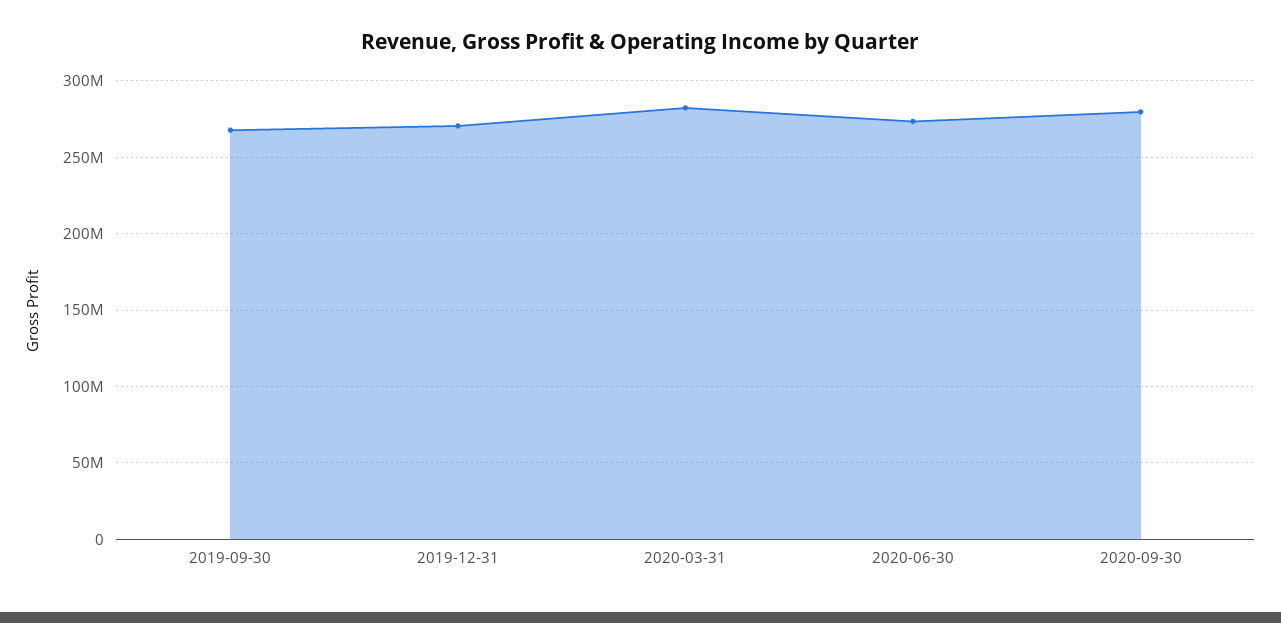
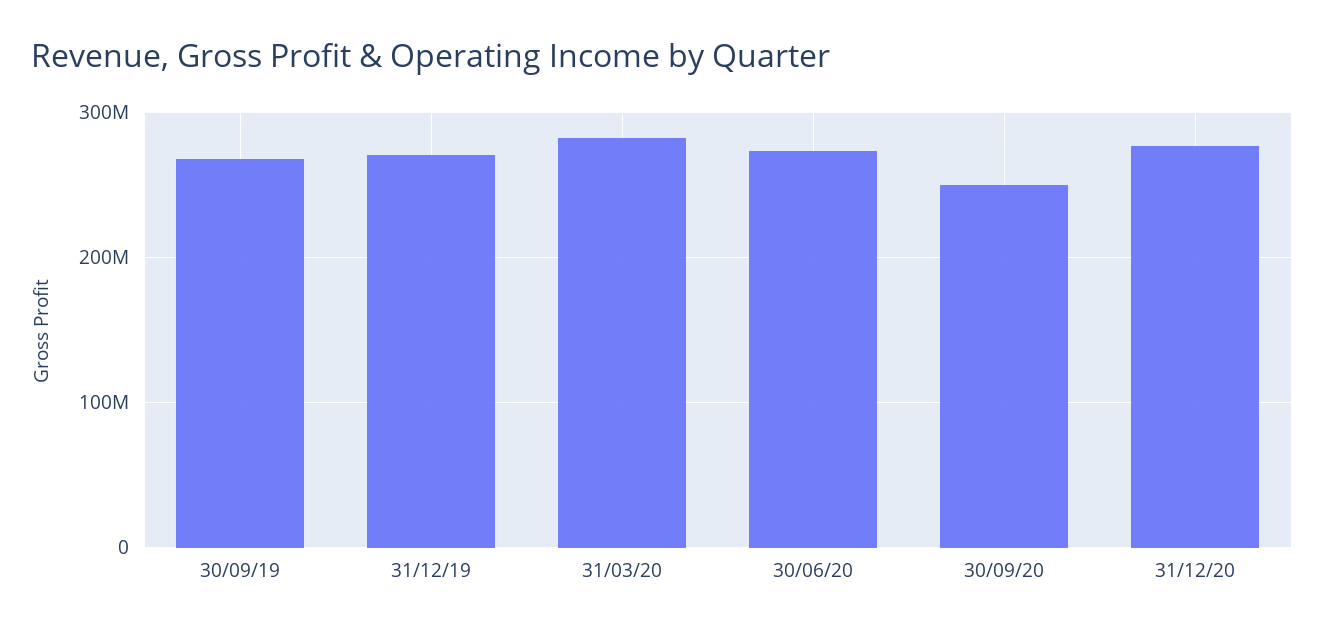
2020-09-30: 280000000 -> 250000000
31/12/20: none -> 280000000

